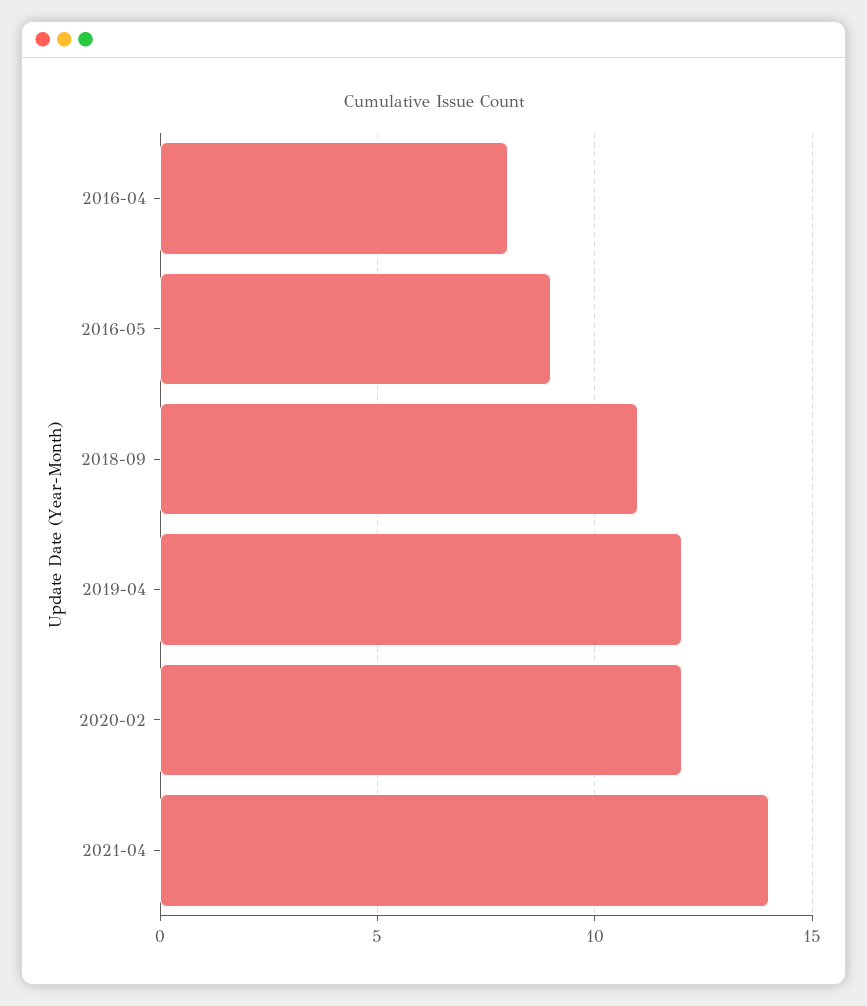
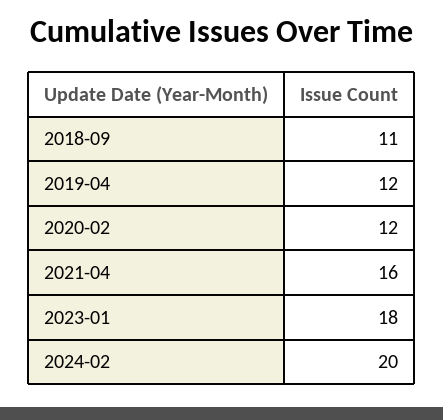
2016-04: 8 -> none
2016-05: 9 -> none
2021-04: 14 -> 16
2023-01: none -> 18
2024-02: none -> 20

